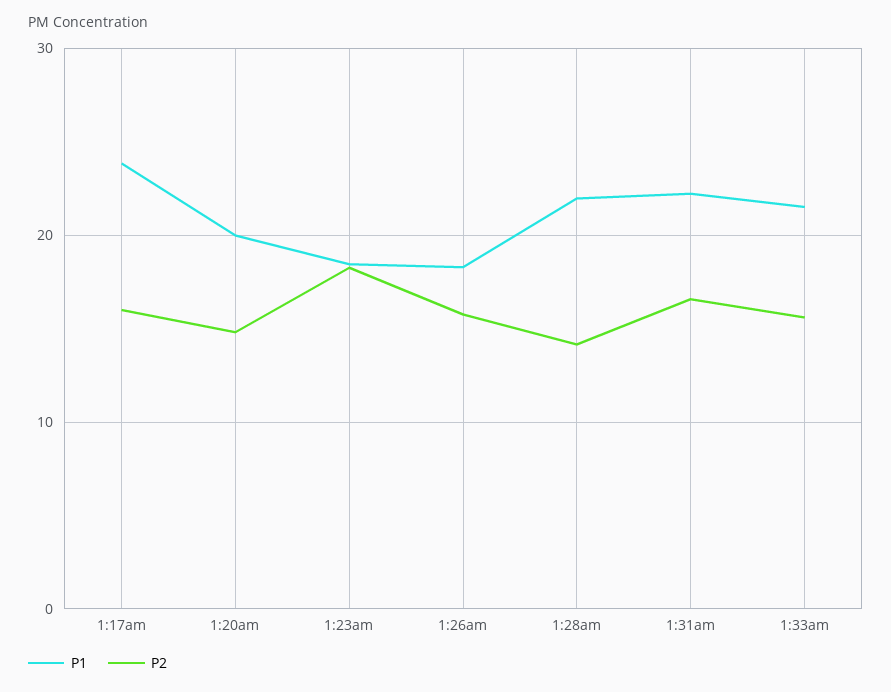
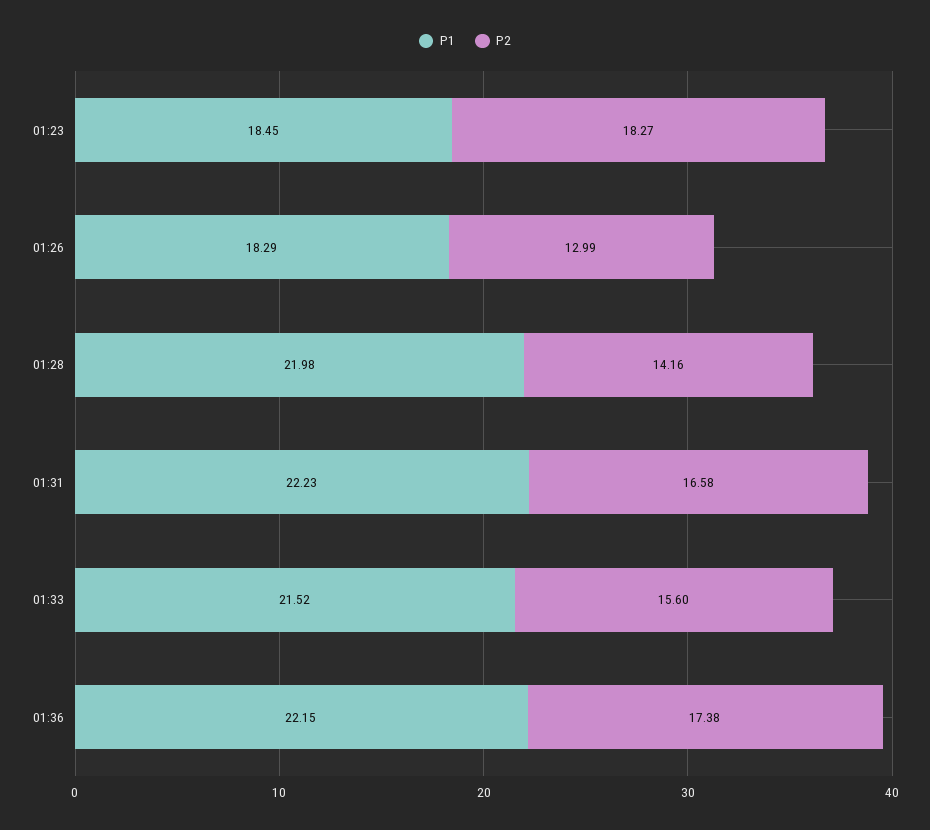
P1, 1:17am: 24 -> none
P2, 1:17am: 16 -> none
P1, 1:20am: 20 -> none
P2, 1:20am: 15 -> none
P2, 1:26am: 16 -> 12.99
P1, 01:36: none -> 22.15
P2, 01:36: none -> 17.38

